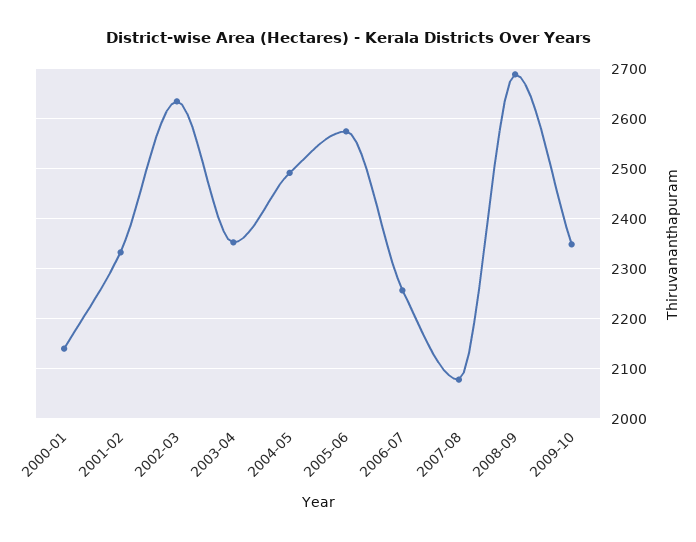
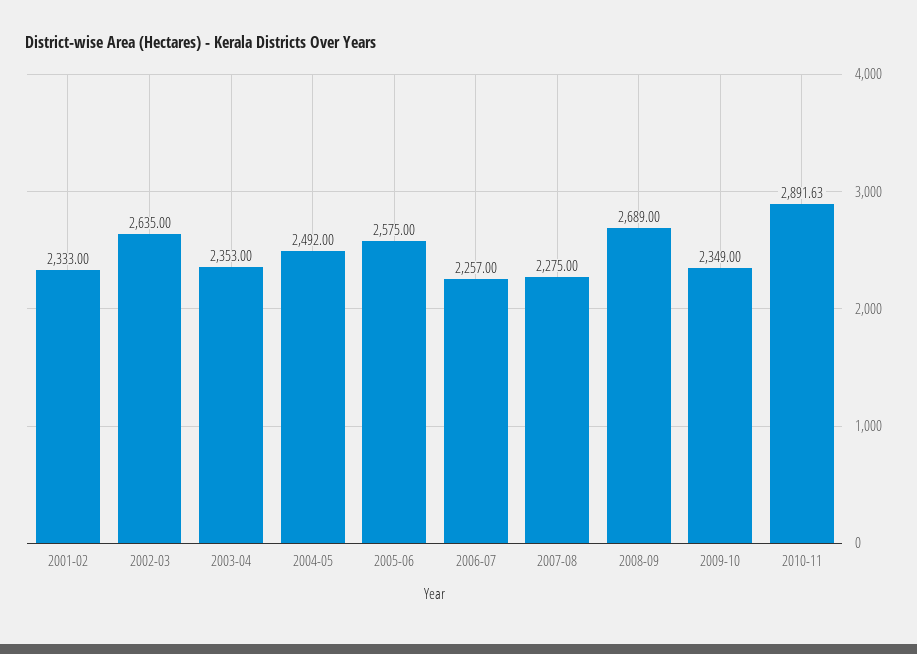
2000-01: 2140 -> none
2007-08: 2080 -> 2275
2010-11: none -> 2891.63

